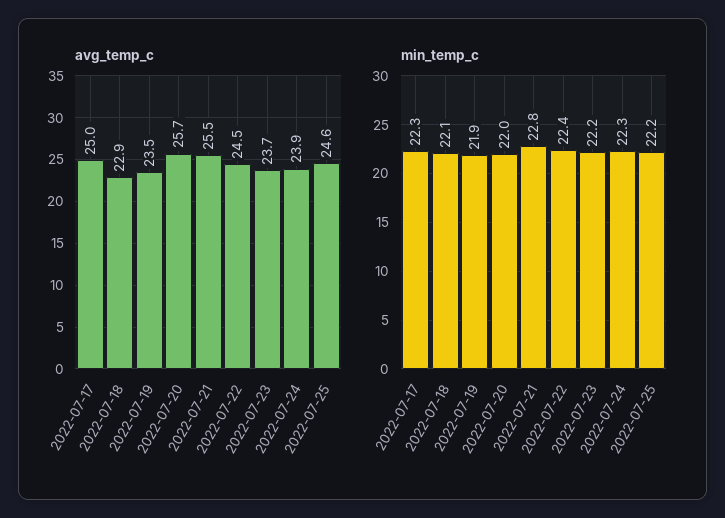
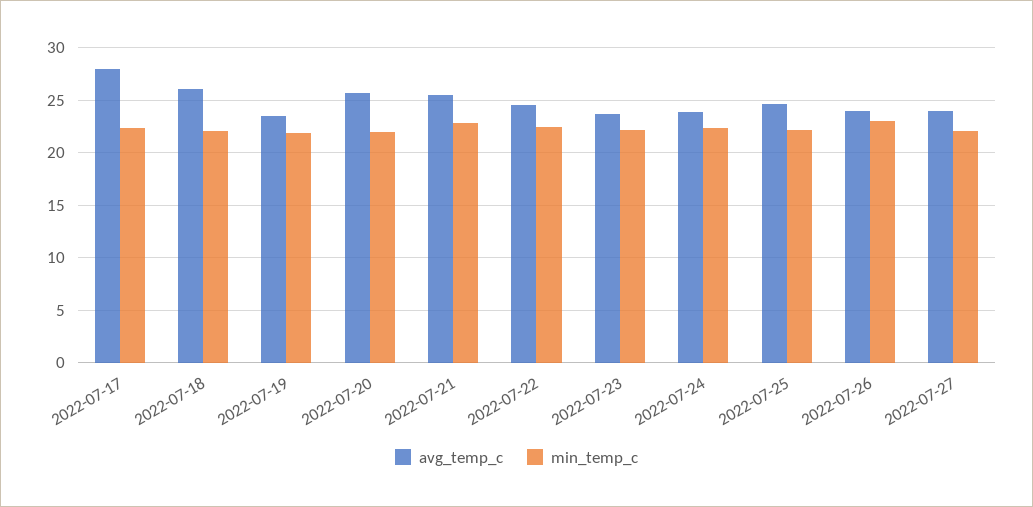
avg_temp_c, 2022-07-17: 25 -> 28
avg_temp_c, 2022-07-18: 22.9 -> 26
avg_temp_c, 2022-07-26: none -> 24
min_temp_c, 2022-07-26: none -> 23
avg_temp_c, 2022-07-27: none -> 24
min_temp_c, 2022-07-27: none -> 22

